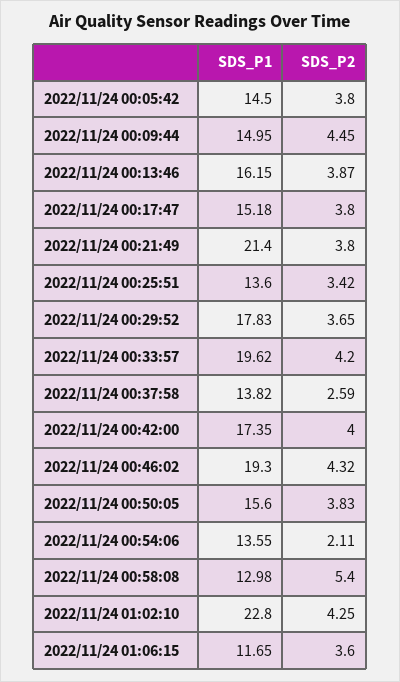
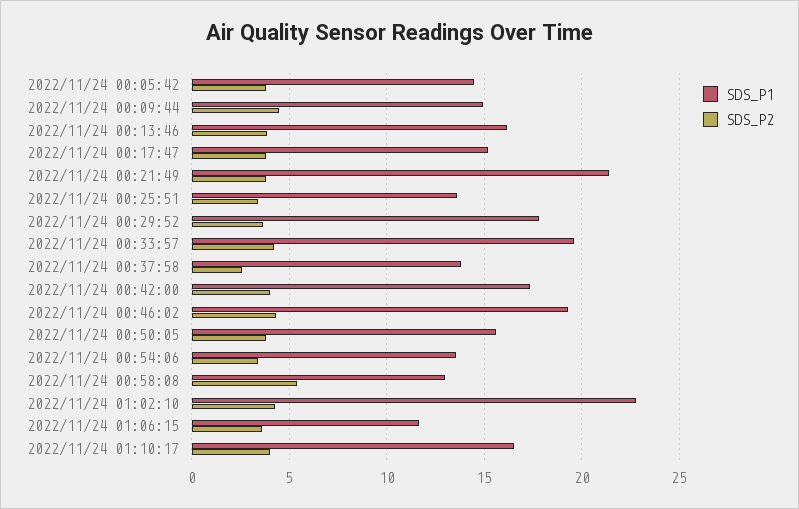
SDS_P2, 2022/11/24 00:54:06: 2.11 -> 3.5
SDS_P1, 2022/11/24 01:10:17: none -> 16.5
SDS_P2, 2022/11/24 01:10:17: none -> 4

